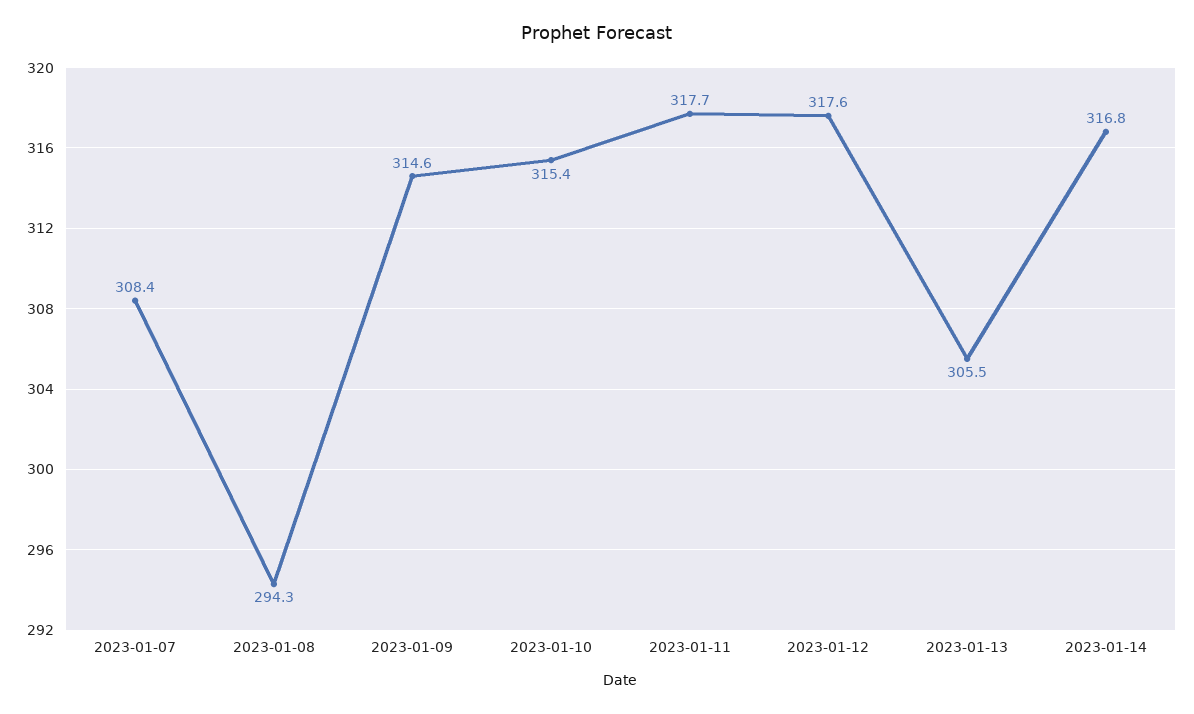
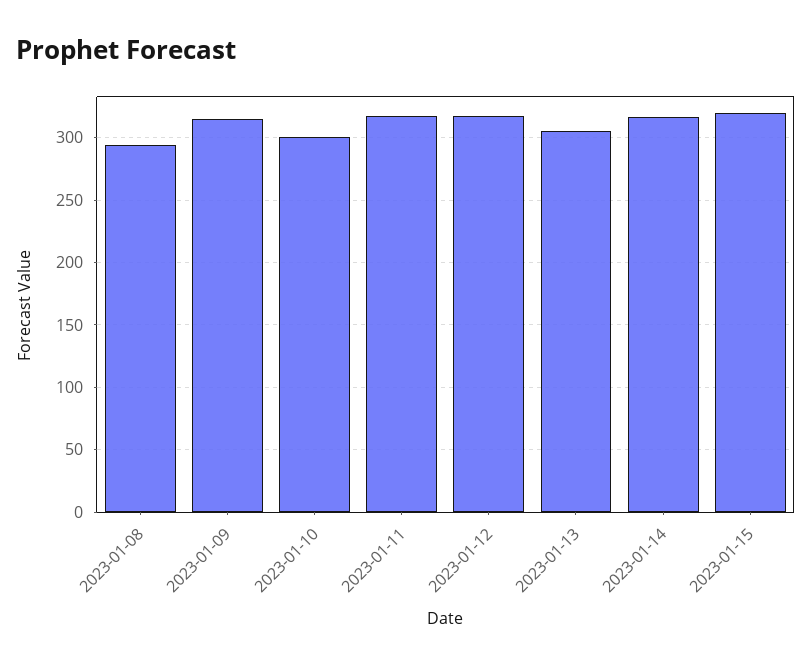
2023-01-07: 308.4 -> none
2023-01-10: 315.4 -> 300
2023-01-15: none -> 320

